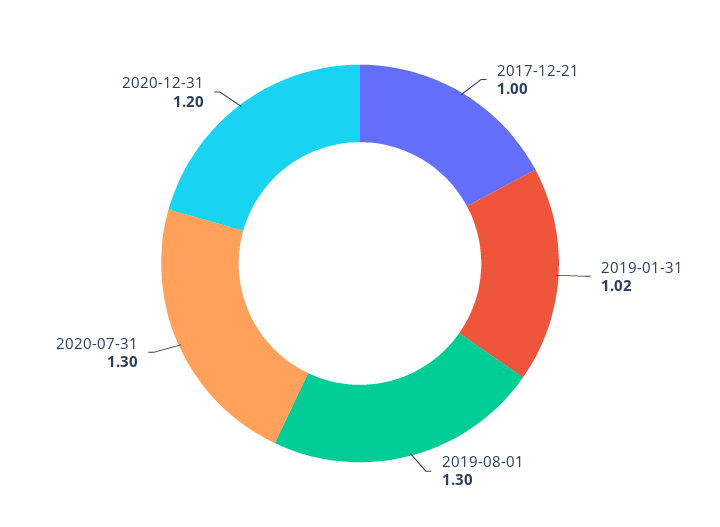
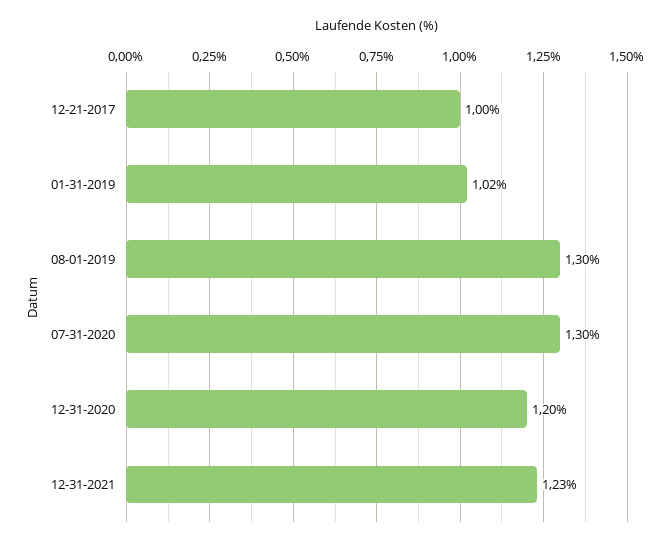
12-31-2021: none -> 1.23

